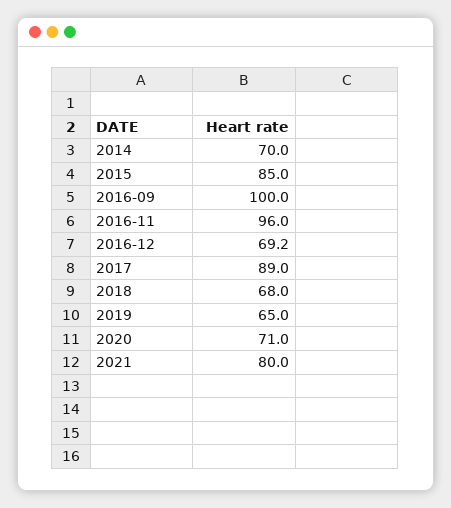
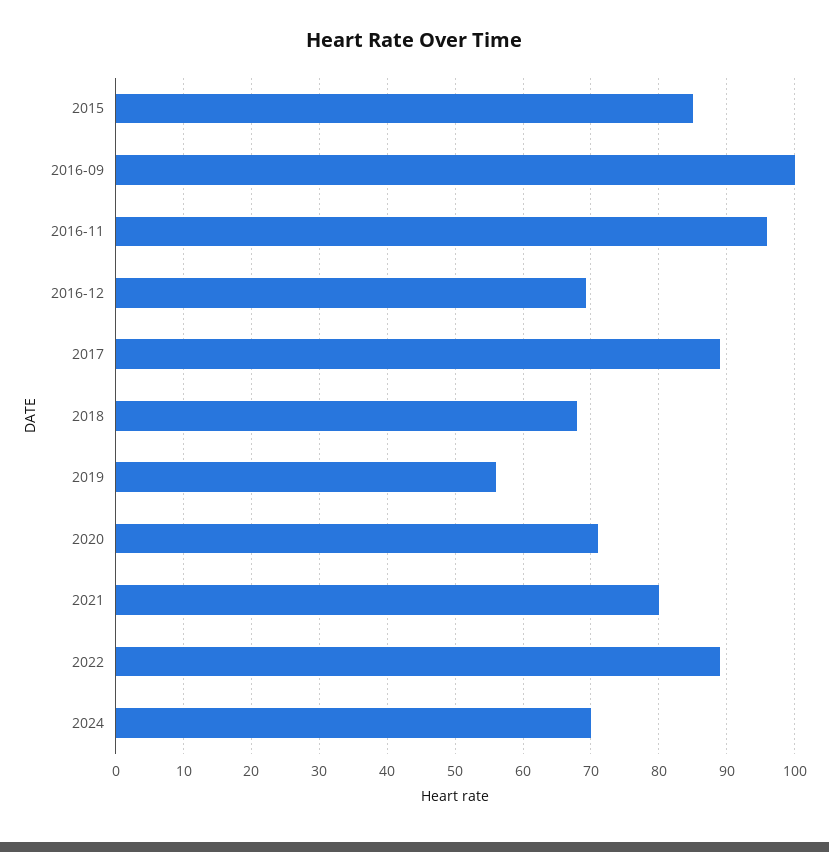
2014: 70 -> none
2019: 65 -> 56
2022: none -> 89
2024: none -> 70

